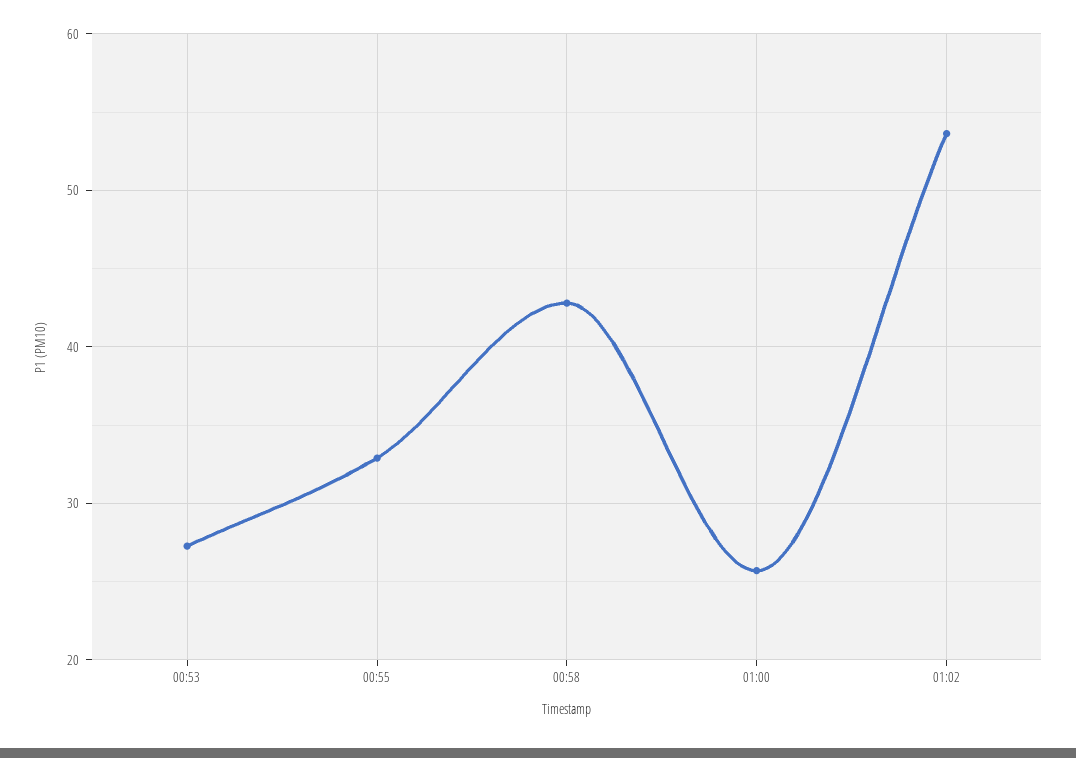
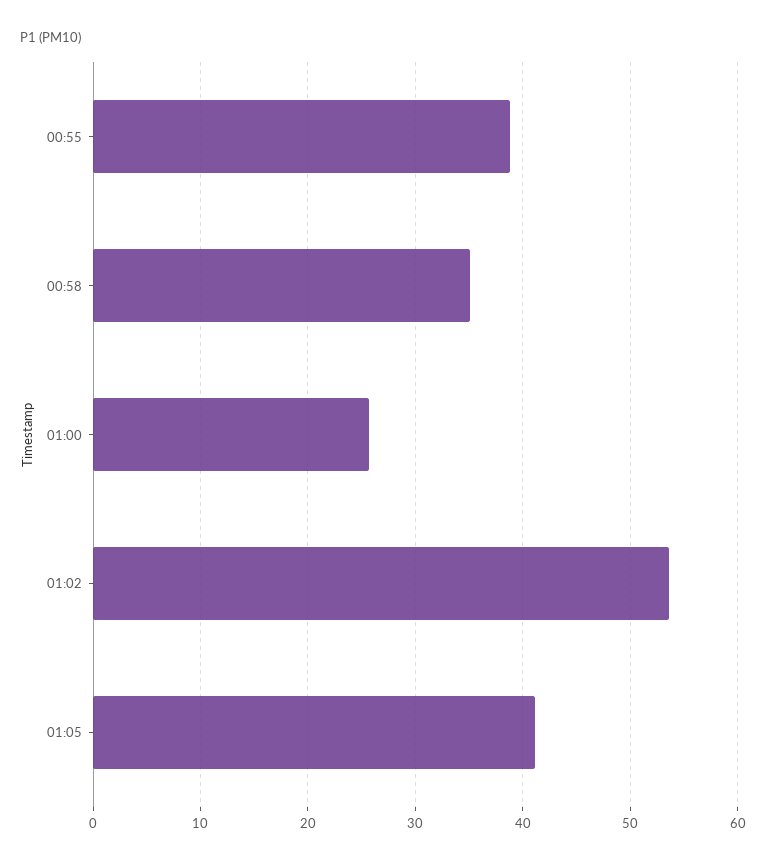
00:53: 27 -> none
00:55: 33 -> 39
00:58: 43 -> 35
01:05: none -> 41

